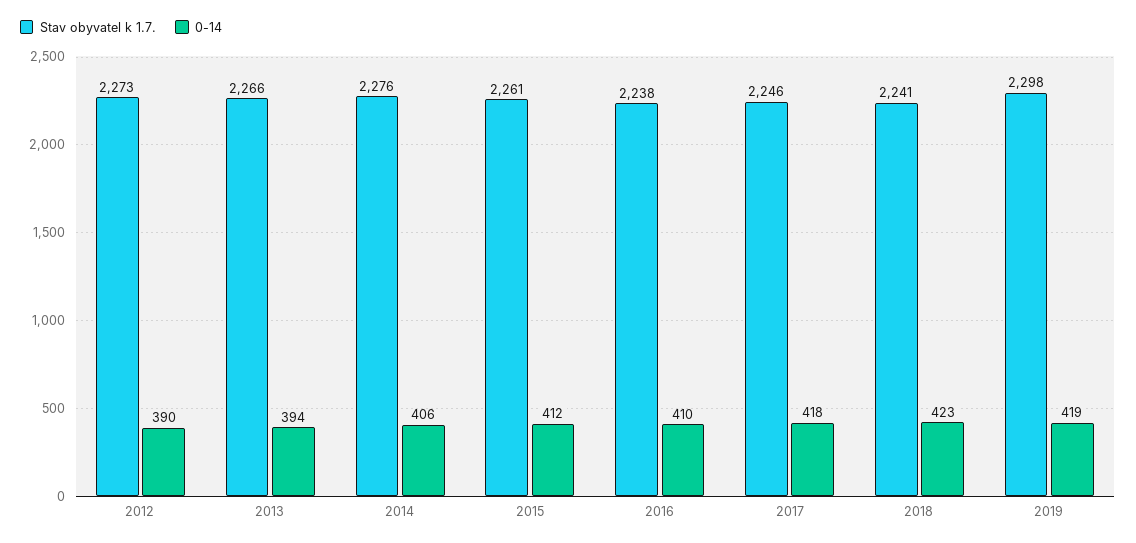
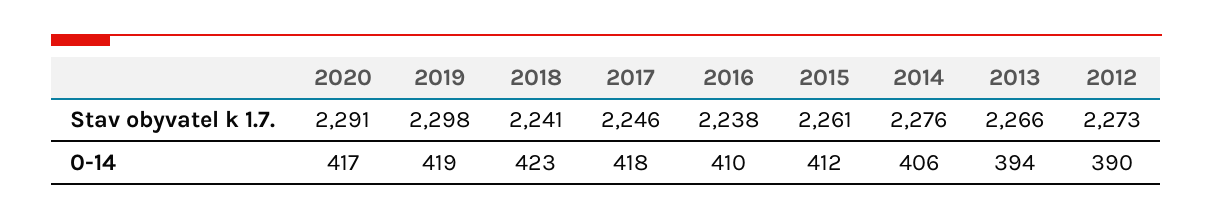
Stav obyvatel k 1.7., 2020: none -> 2291
0-14, 2020: none -> 417

